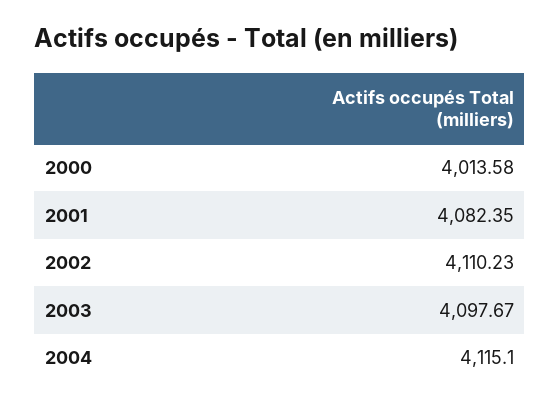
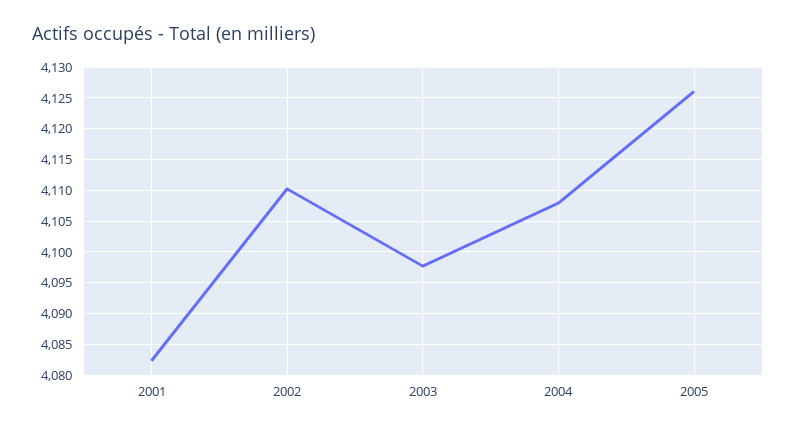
2000: 4013.58 -> none
2004: 4115.1 -> 4108
2005: none -> 4126

